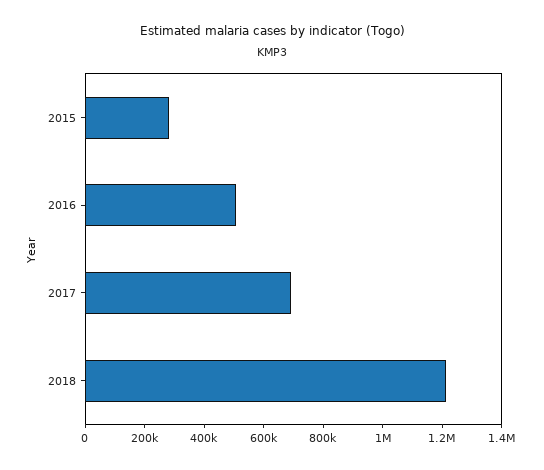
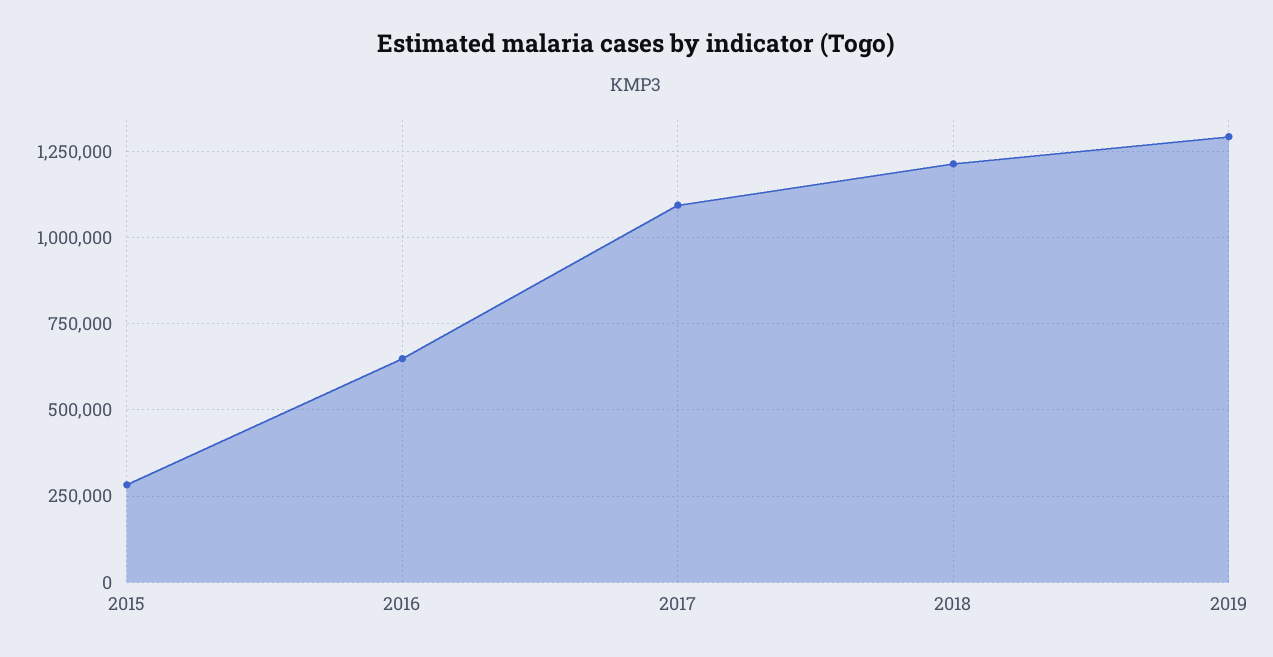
2016: 500000 -> 650000
2017: 700000 -> 1100000
2019: none -> 1300000

